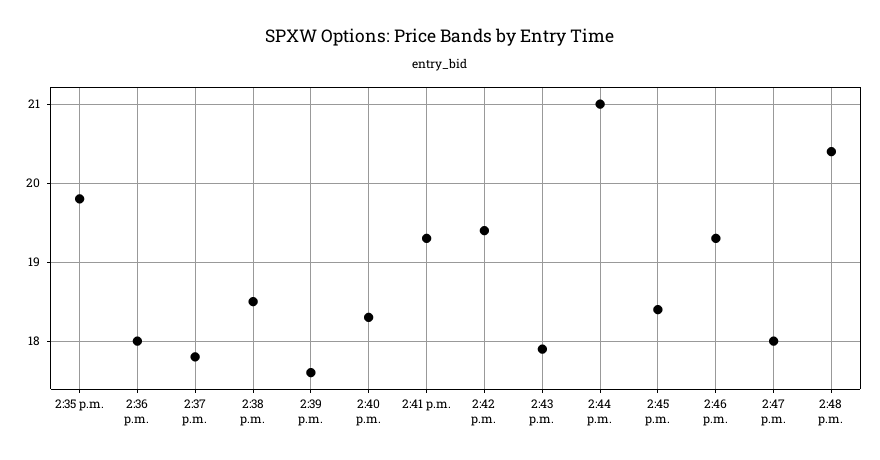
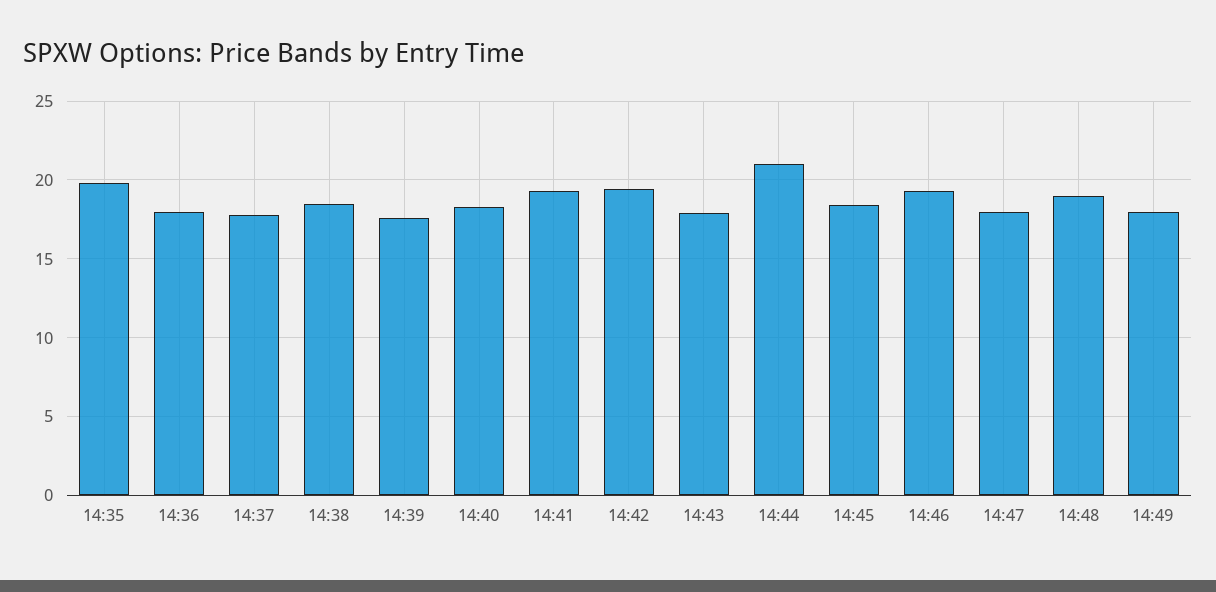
2:48 p.m.: 20.4 -> 19
14:49: none -> 18

